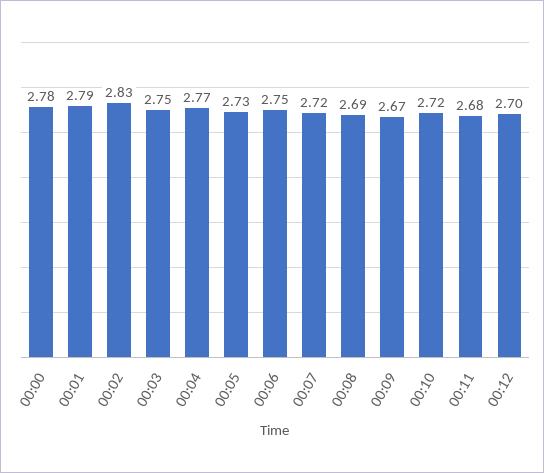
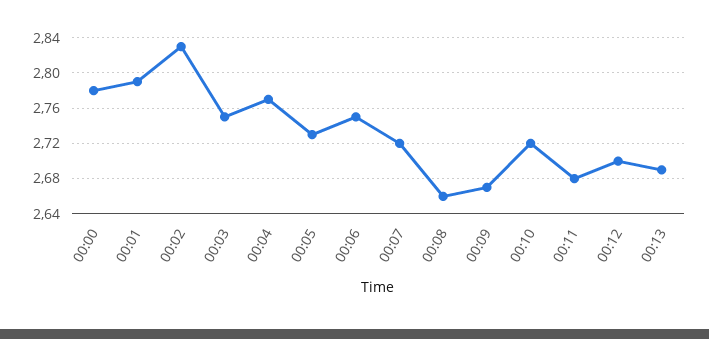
00:08: 2.69 -> 2.66
00:13: none -> 2.69

